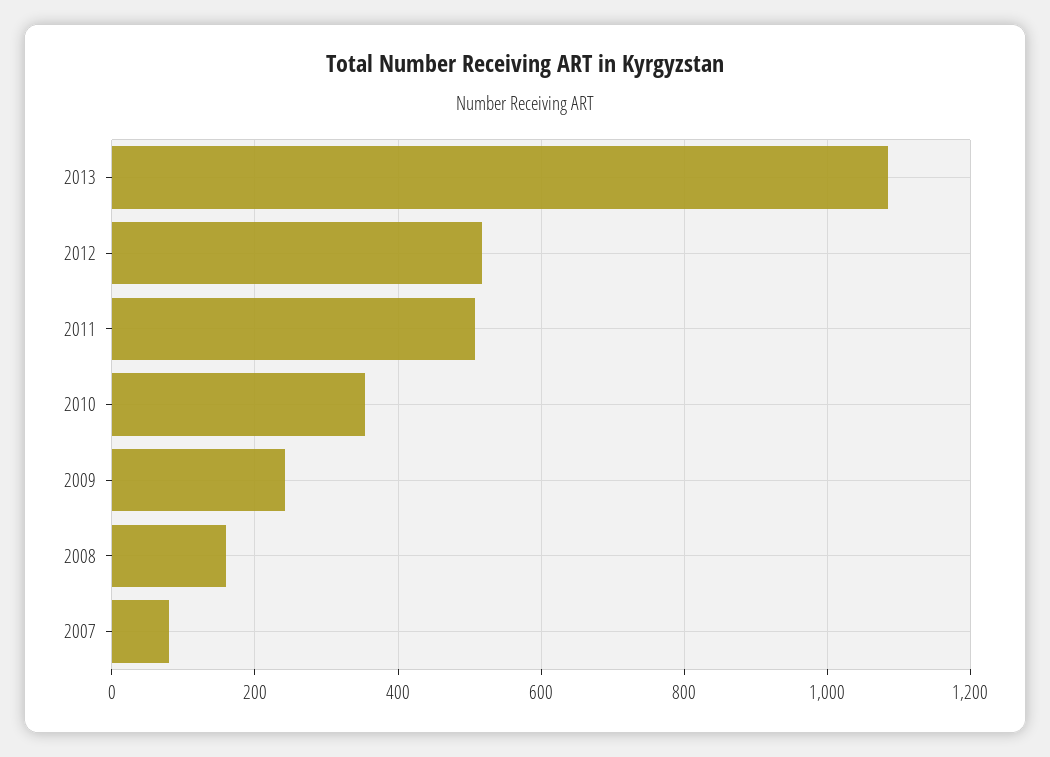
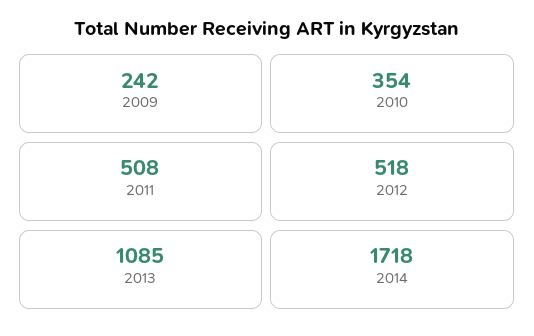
2008: 160 -> none
2007: 80 -> none
2014: none -> 1718

